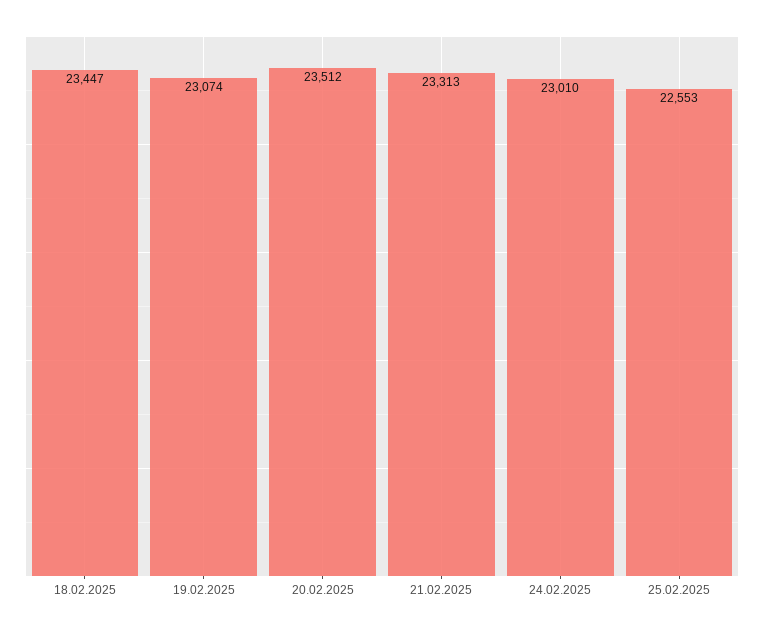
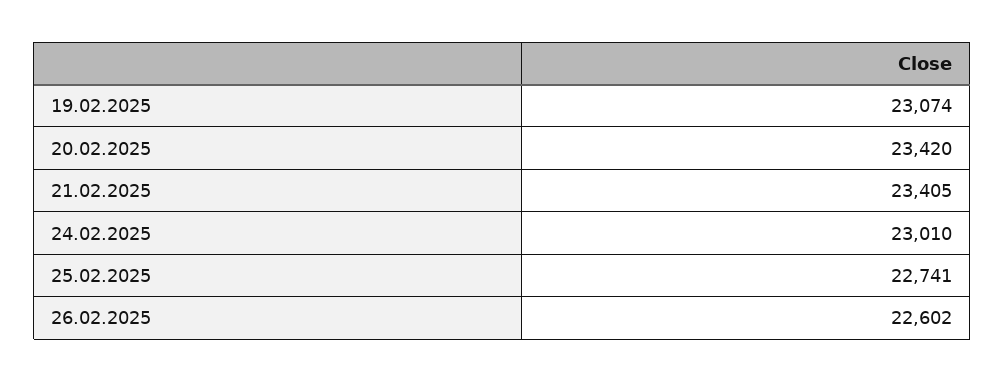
18.02.2025: 23447 -> none
20.02.2025: 23512 -> 23420
21.02.2025: 23313 -> 23405
25.02.2025: 22553 -> 22741
26.02.2025: none -> 22602

